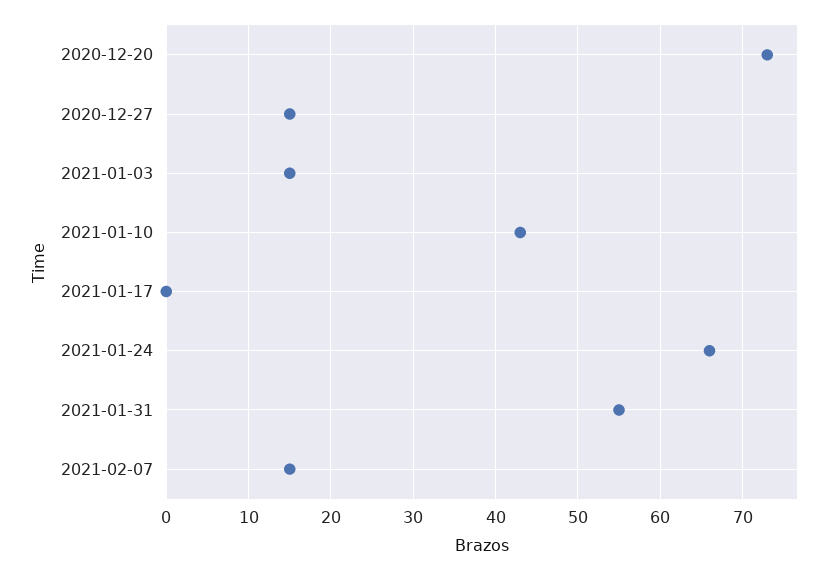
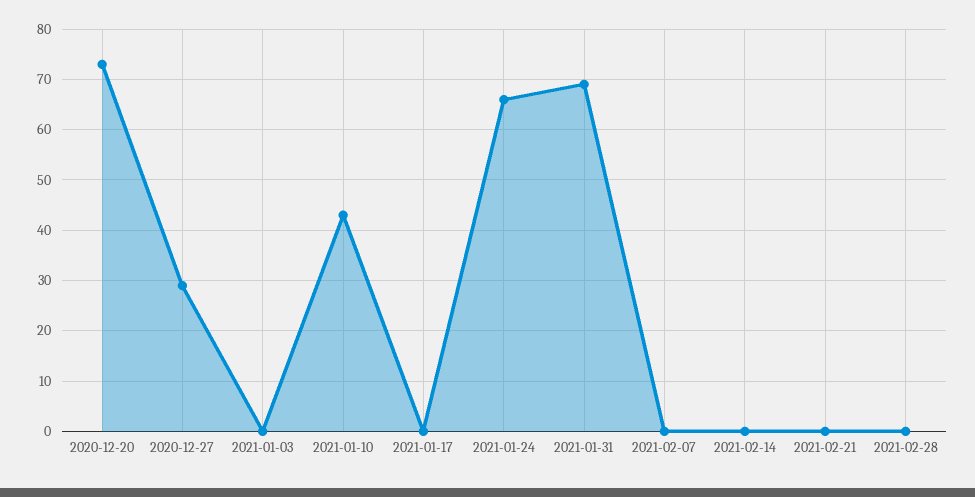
2020-12-27: 15 -> 30
2021-01-03: 15 -> 0
2021-01-31: 55 -> 70
2021-02-07: 15 -> 0
2021-02-14: none -> 0
2021-02-21: none -> 0
2021-02-28: none -> 0

